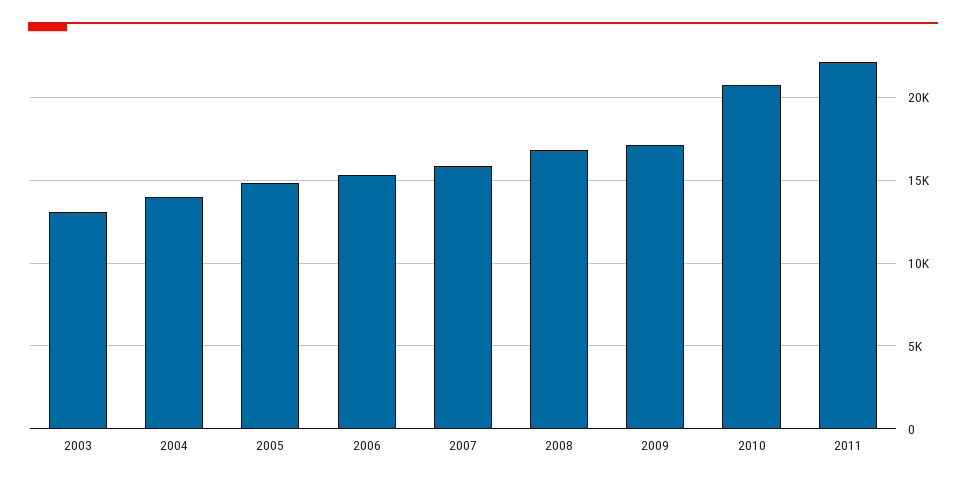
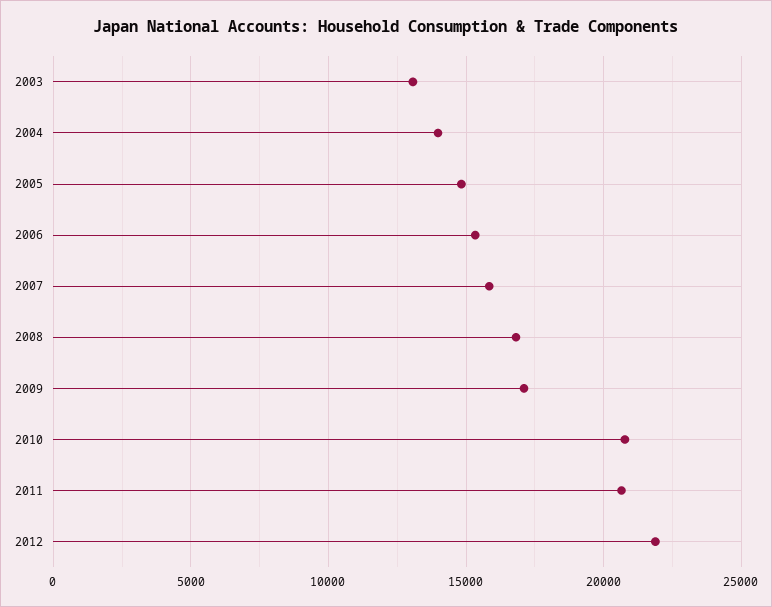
2011: 22000 -> 20500
2012: none -> 22000

